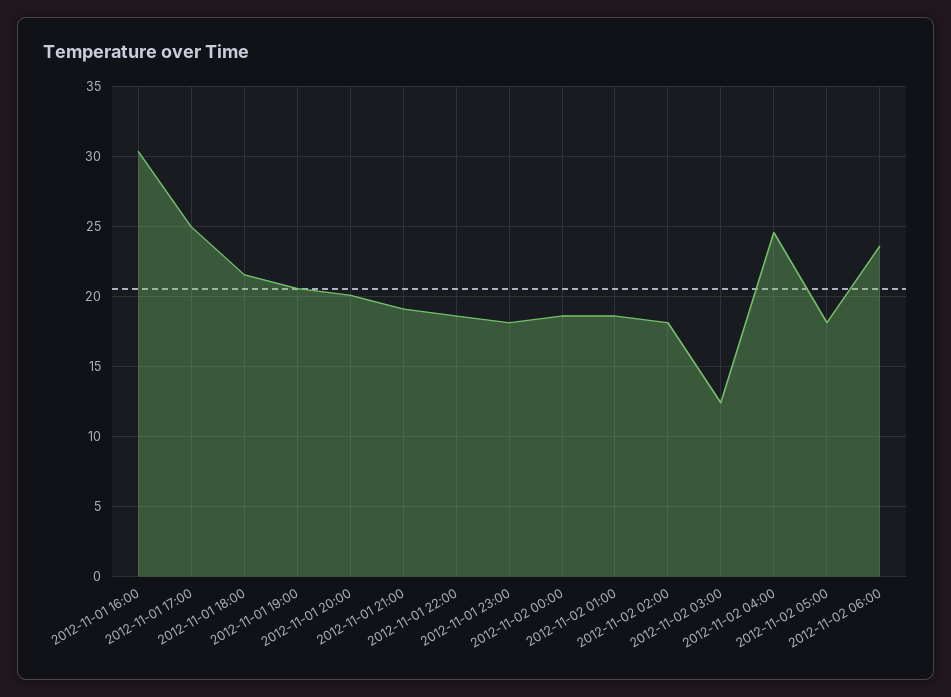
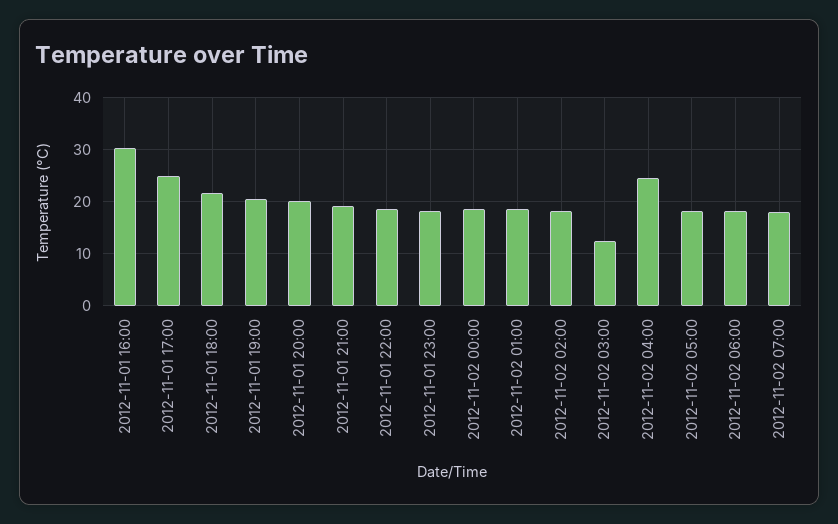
2012-11-02 06:00: 23.5 -> 18
2012-11-02 07:00: none -> 18

